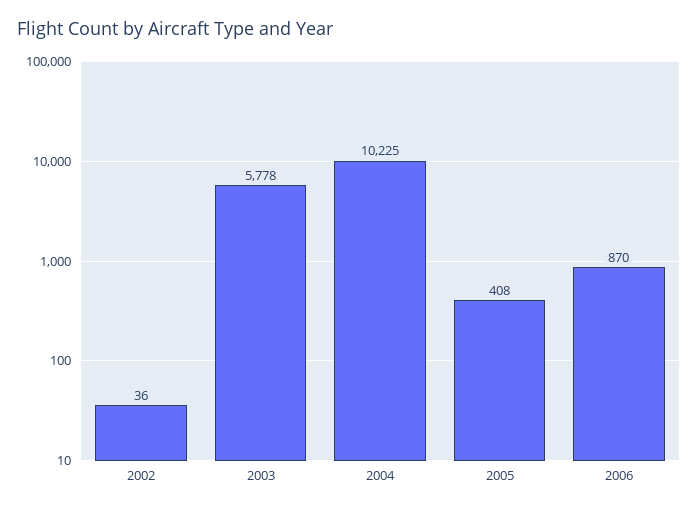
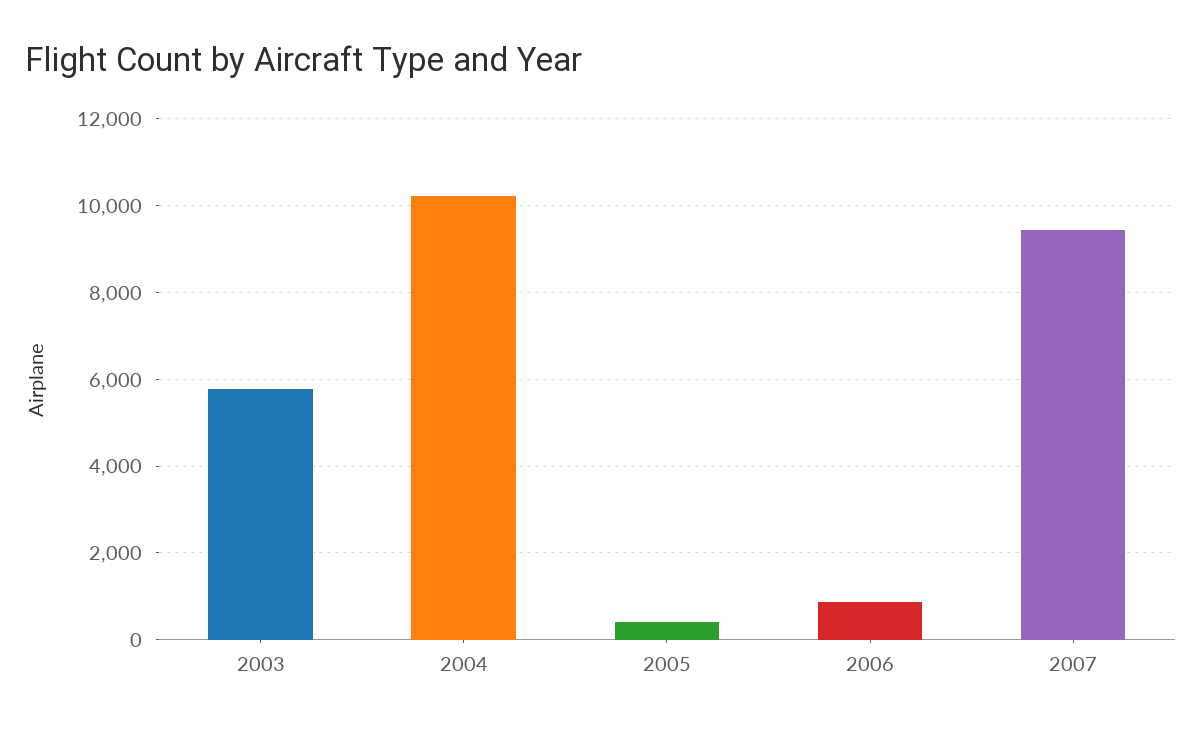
2002: 36 -> none
2007: none -> 9400

